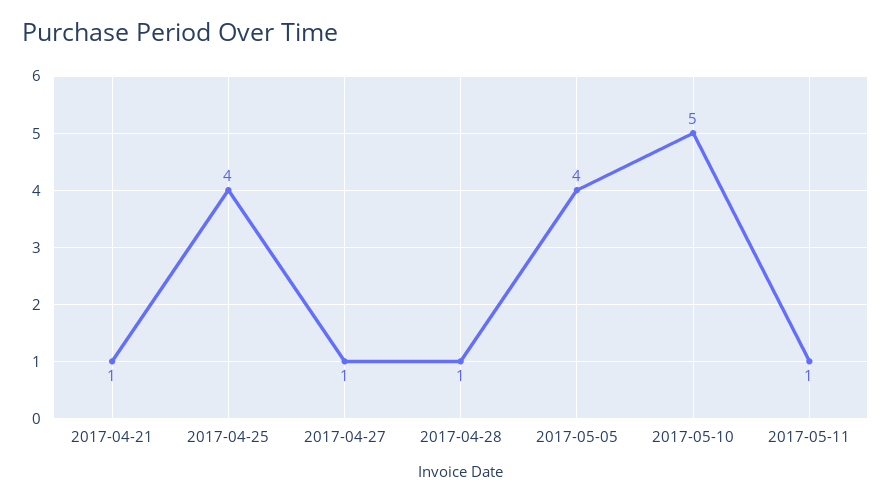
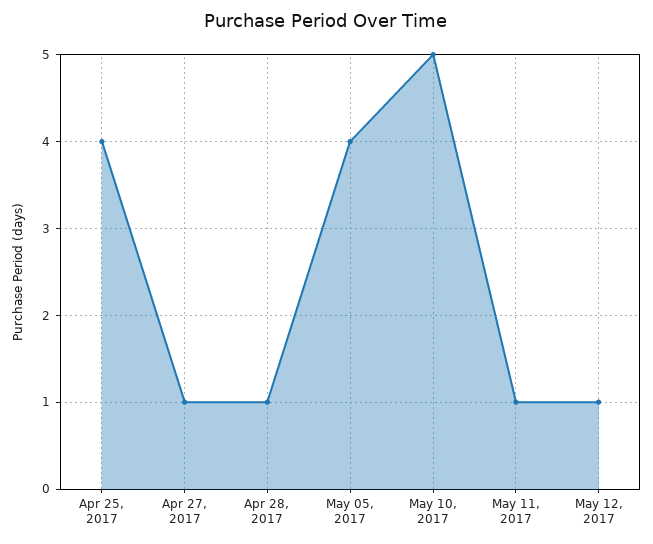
2017-04-21: 1 -> none
May 12, 2017: none -> 1

